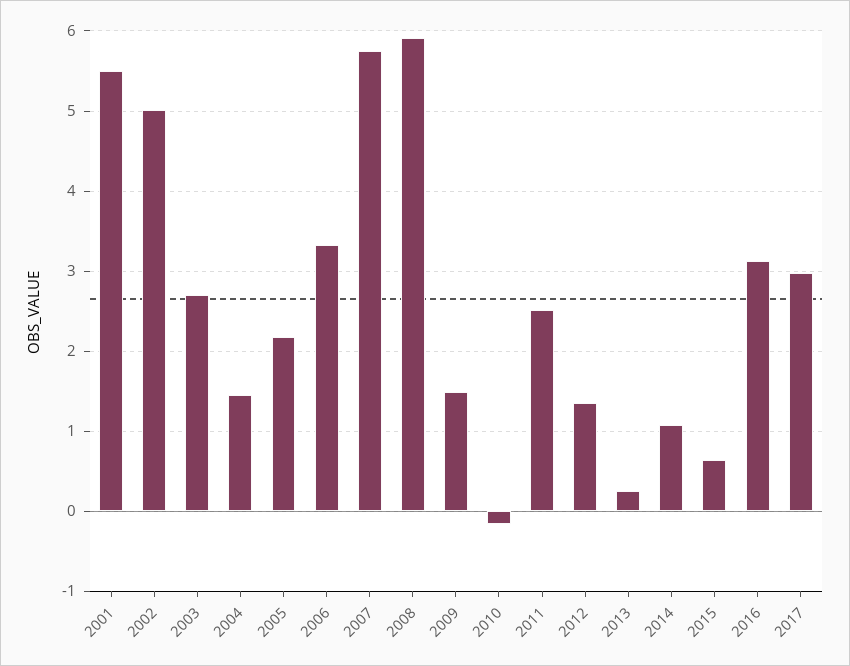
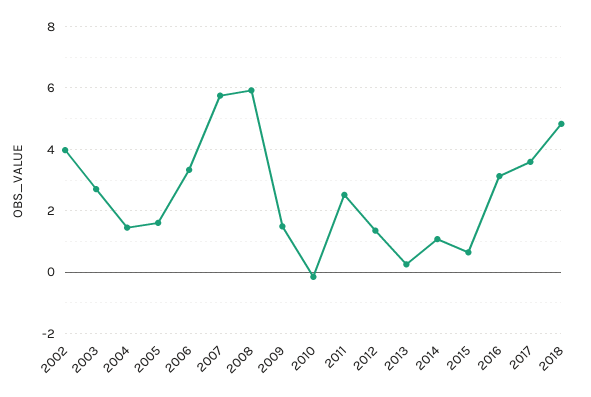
2001: 5.5 -> none
2002: 5 -> 4
2005: 2.2 -> 1.6
2017: 3 -> 3.6
2018: none -> 4.8

